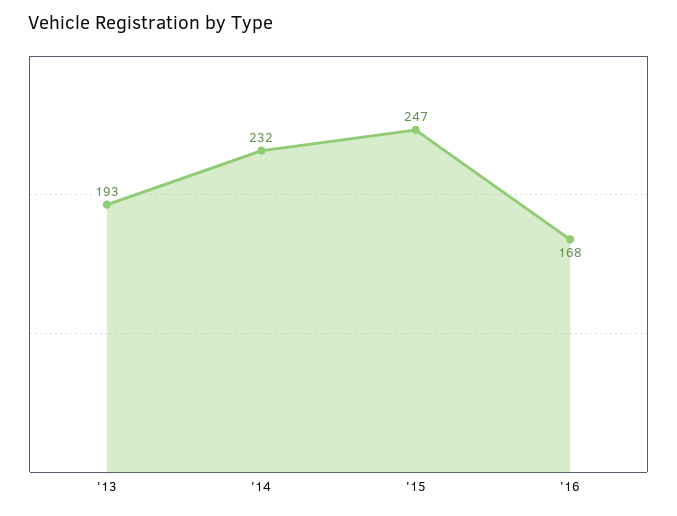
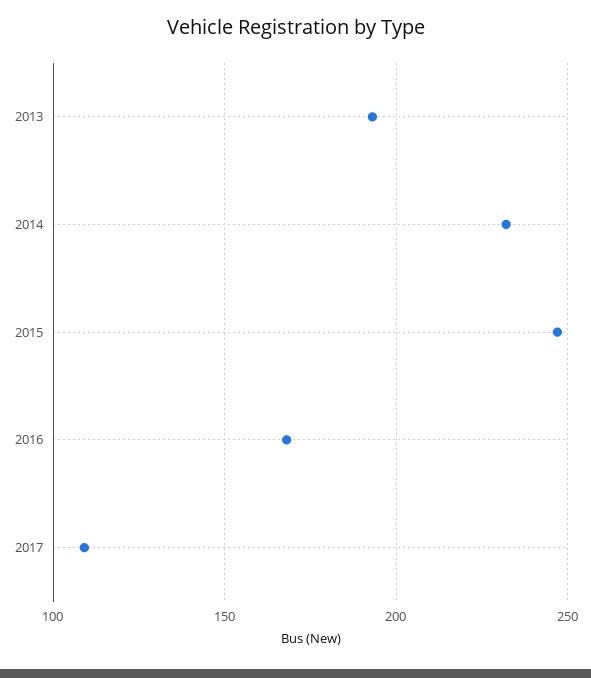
2017: none -> 110

